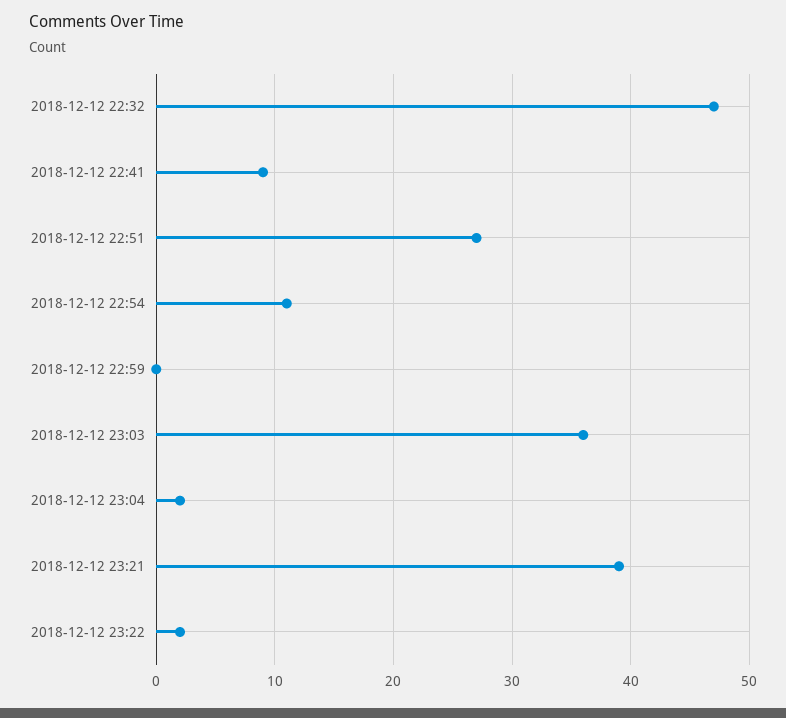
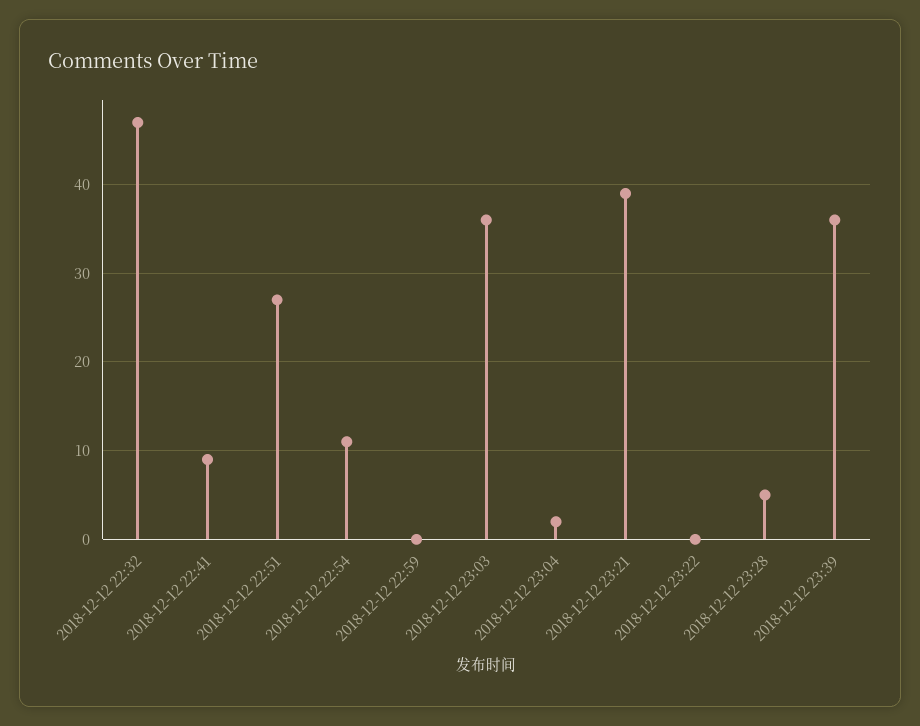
2018-12-12 23:22: 2 -> 0
2018-12-12 23:28: none -> 5
2018-12-12 23:39: none -> 36

